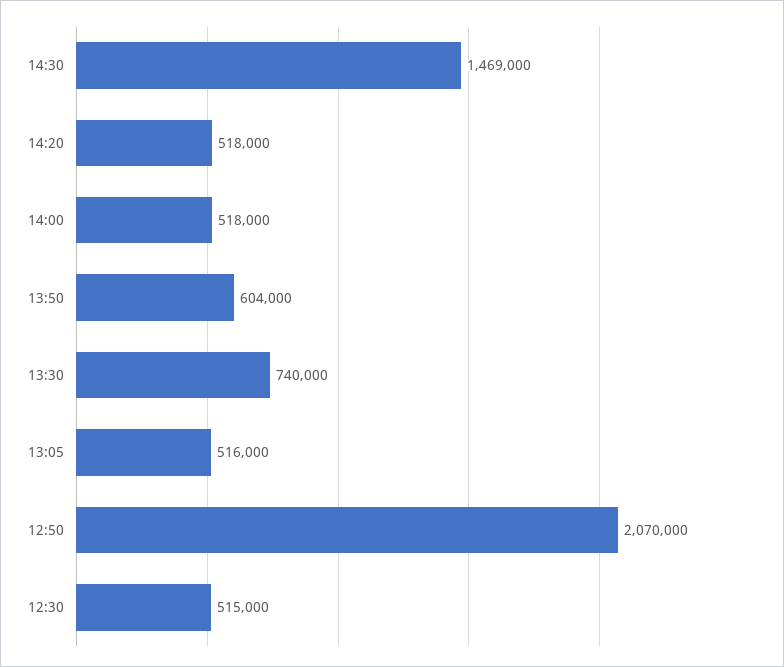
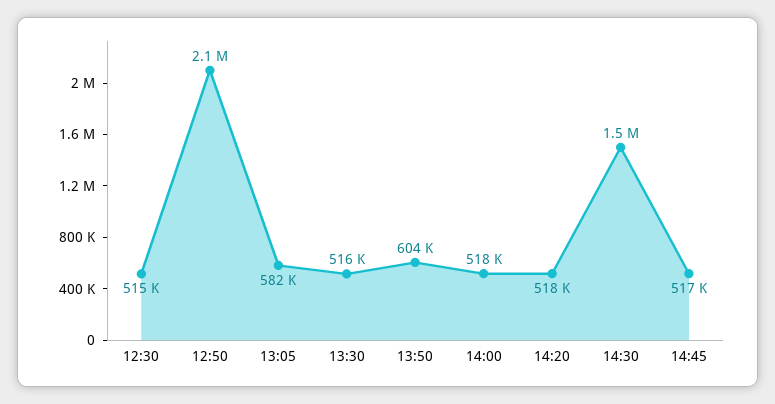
13:30: 740000 -> 516000
13:05: 516000 -> 582000
14:45: none -> 517000

